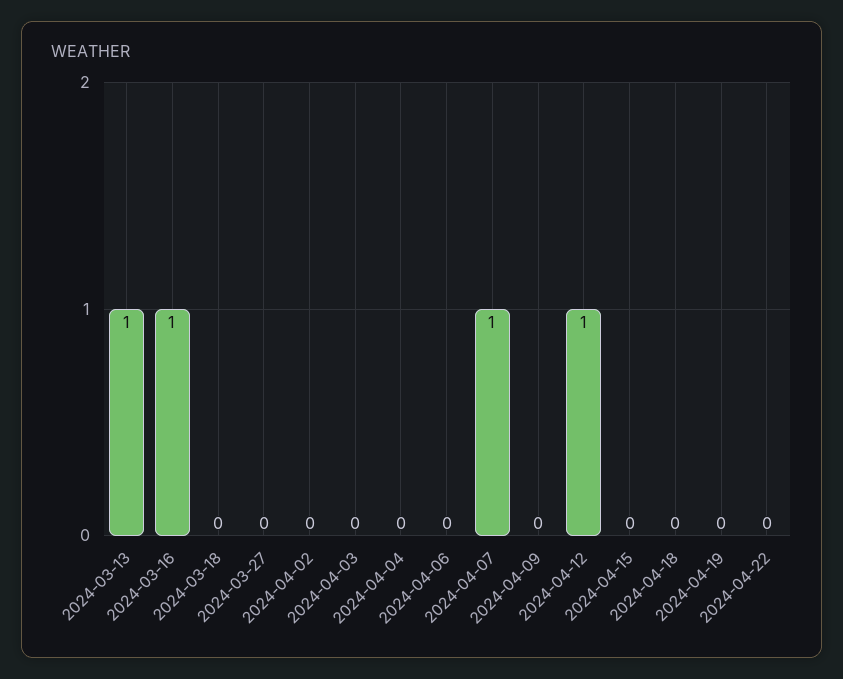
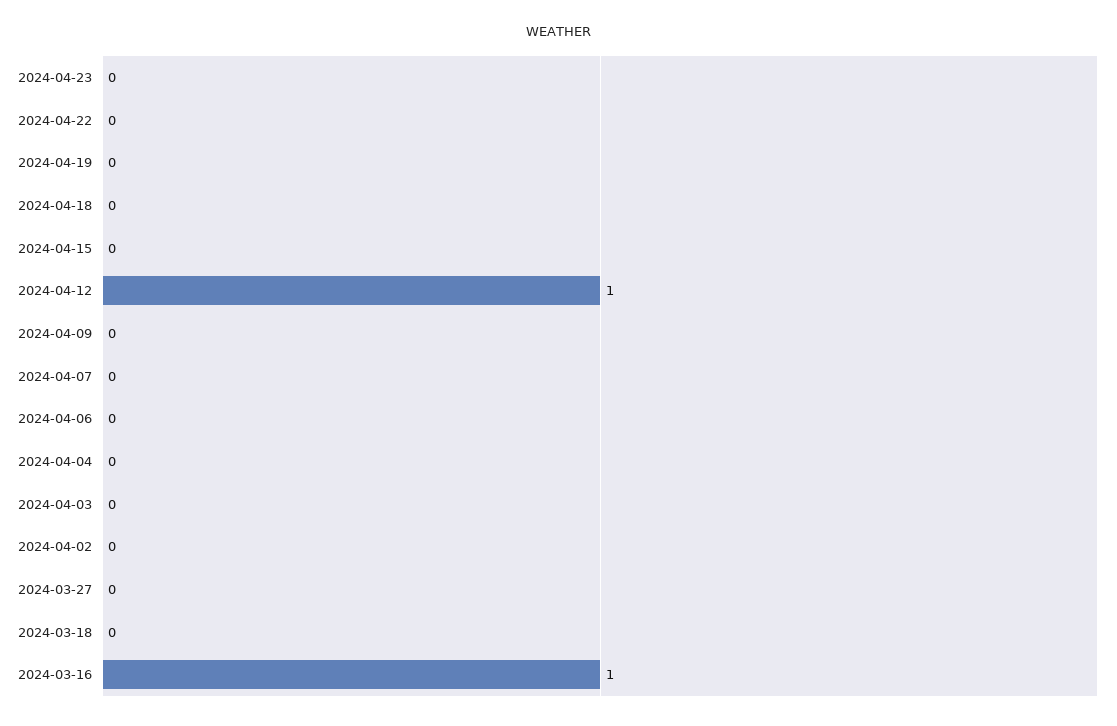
2024-03-13: 1 -> none
2024-04-07: 1 -> 0
2024-04-23: none -> 0

